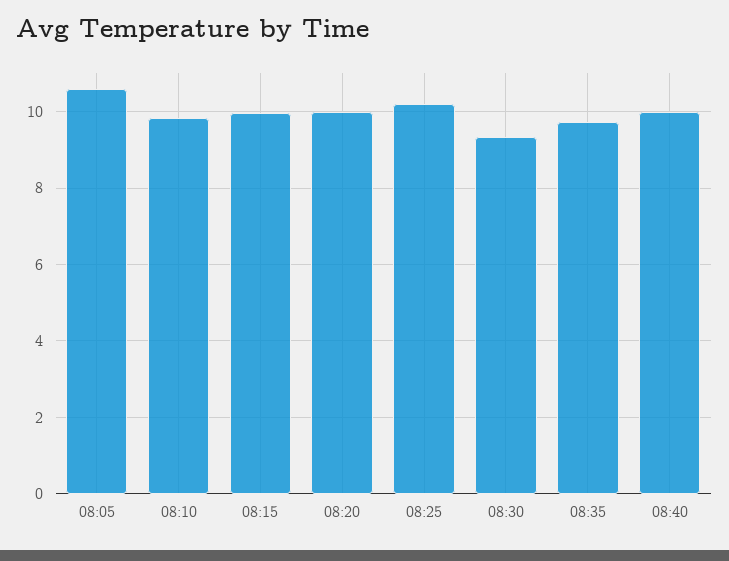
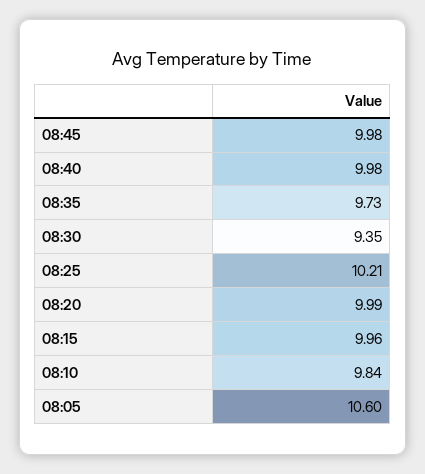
08:45: none -> 9.98

